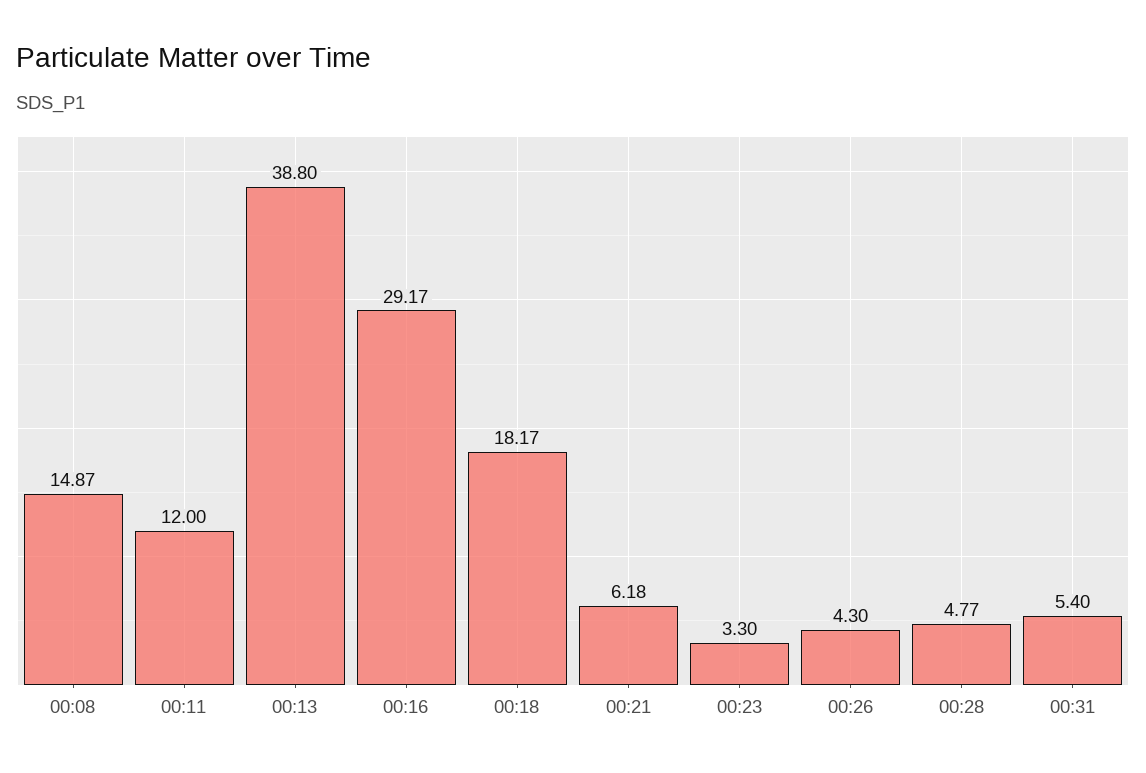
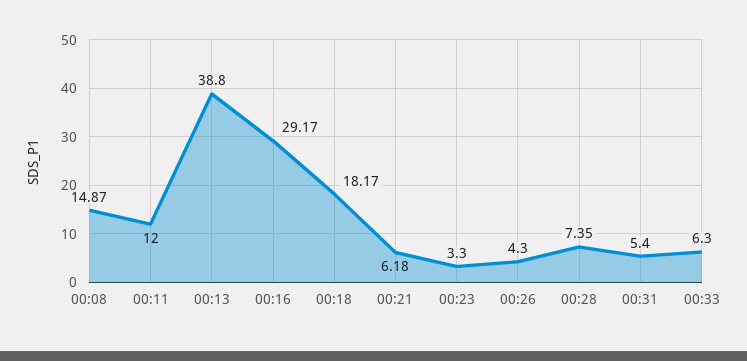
00:28: 4.77 -> 7.35
00:33: none -> 6.3

